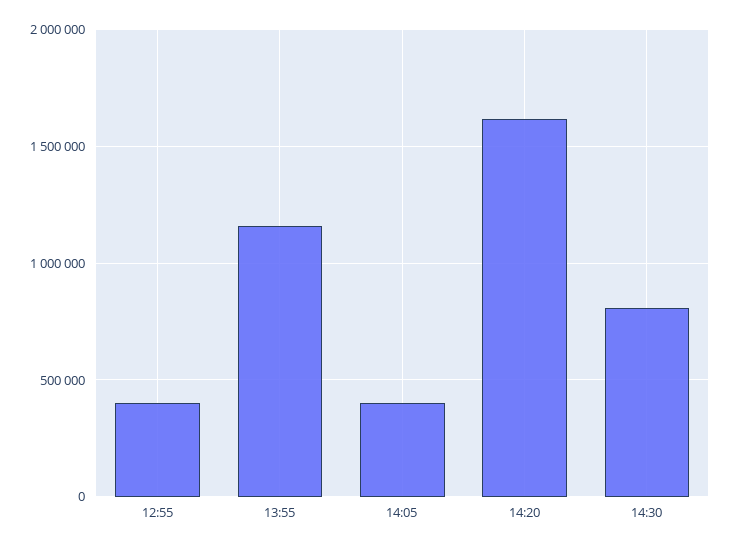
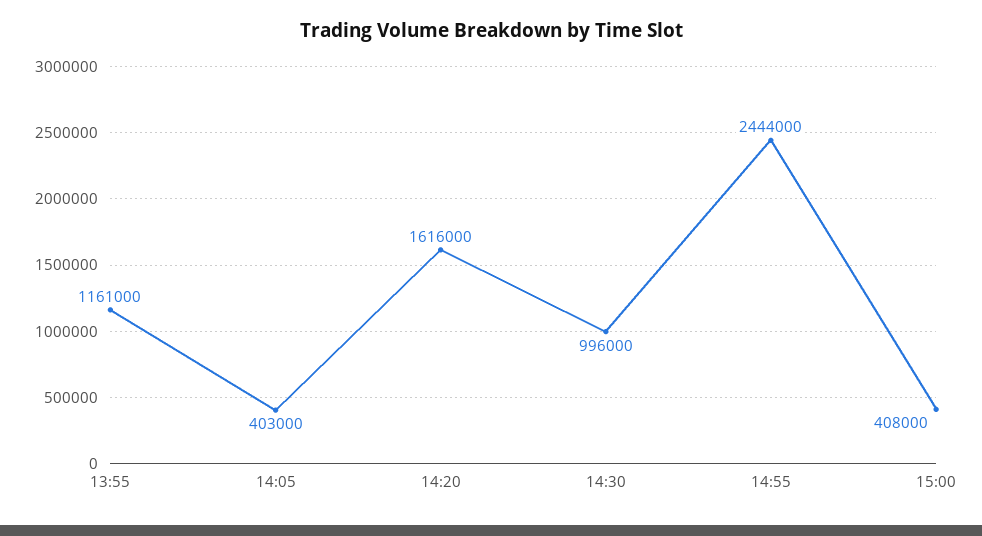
12:55: 400000 -> none
14:30: 800000 -> 996000
14:55: none -> 2444000
15:00: none -> 408000

